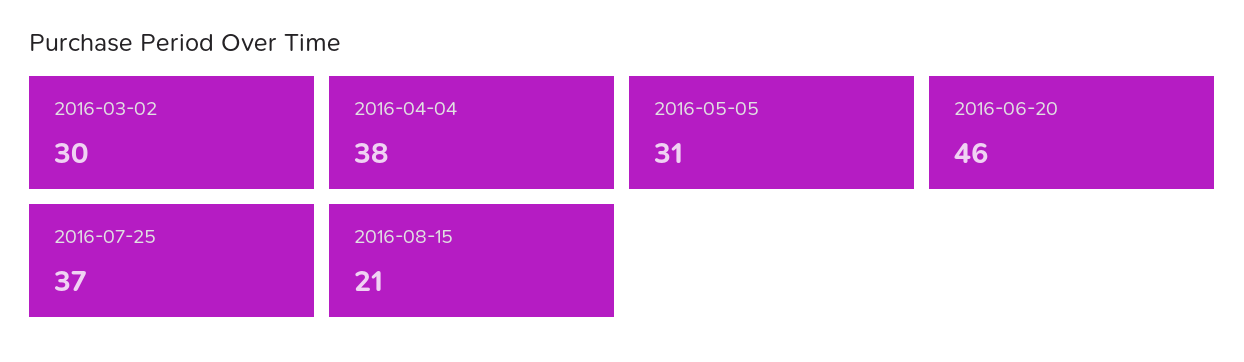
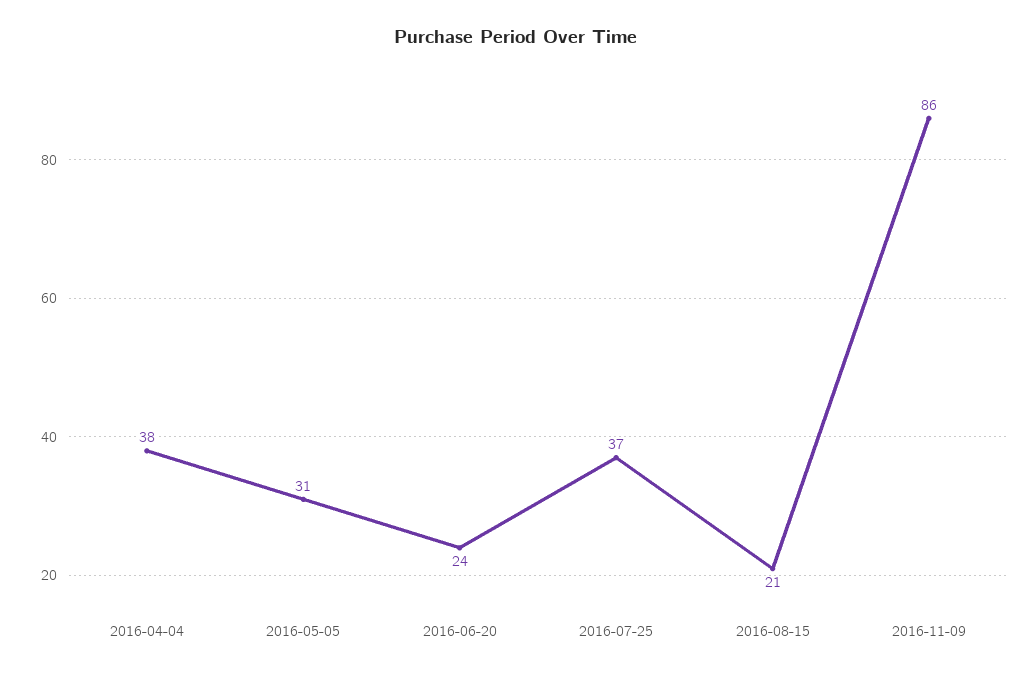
2016-03-02: 30 -> none
2016-06-20: 46 -> 24
2016-11-09: none -> 86

